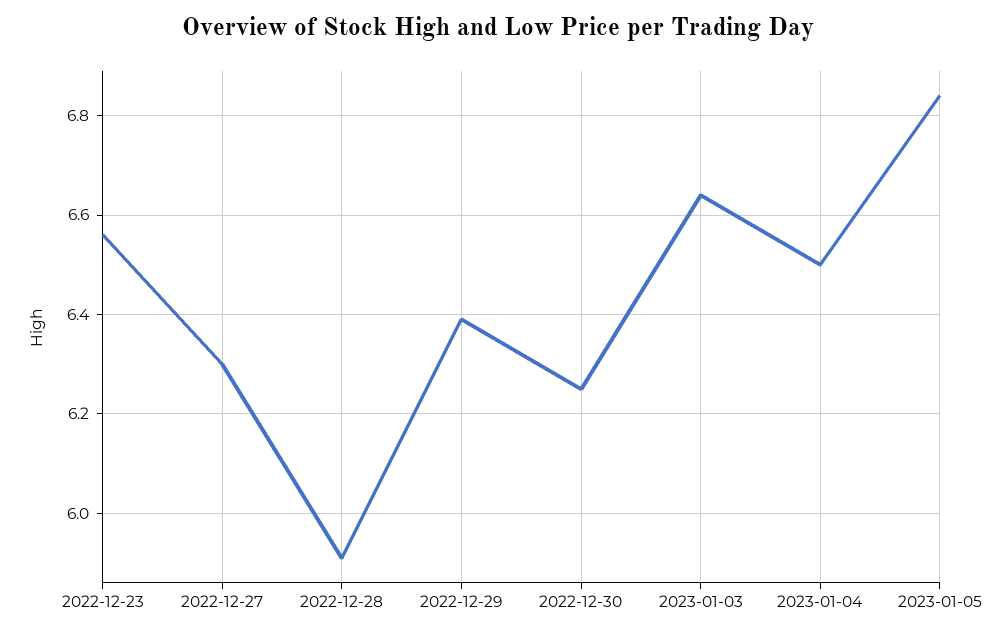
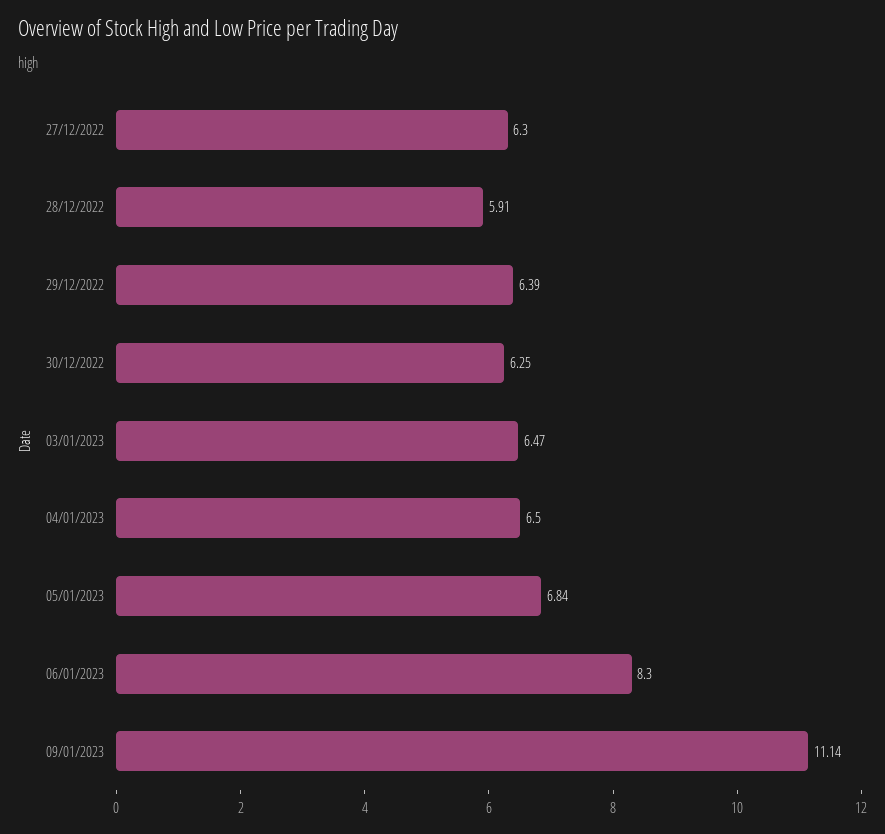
2022-12-23: 6.55 -> none
2023-01-03: 6.65 -> 6.47
06/01/2023: none -> 8.3
09/01/2023: none -> 11.14

